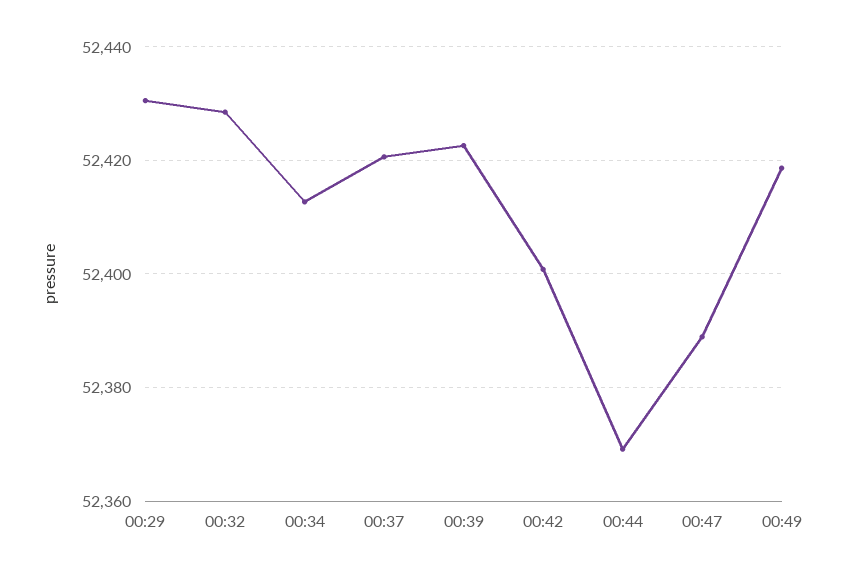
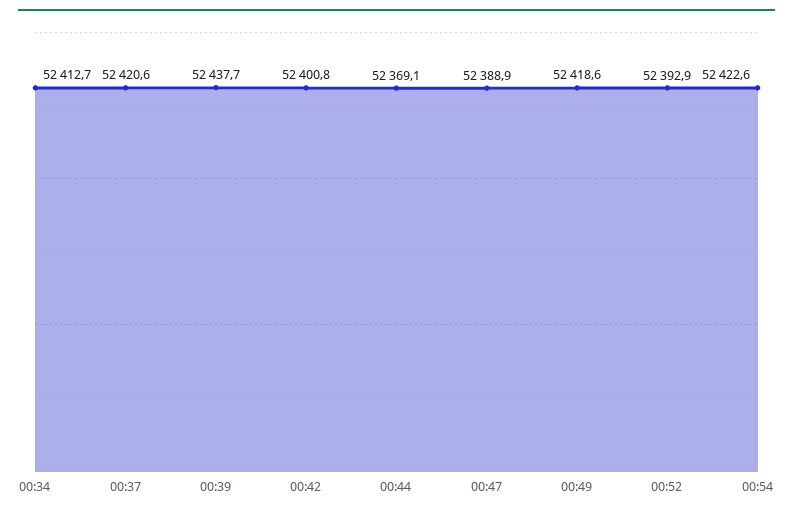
00:29: 52430 -> none
00:32: 52428 -> none
00:39: 52422 -> 52437.7
00:52: none -> 52392.9
00:54: none -> 52422.6

